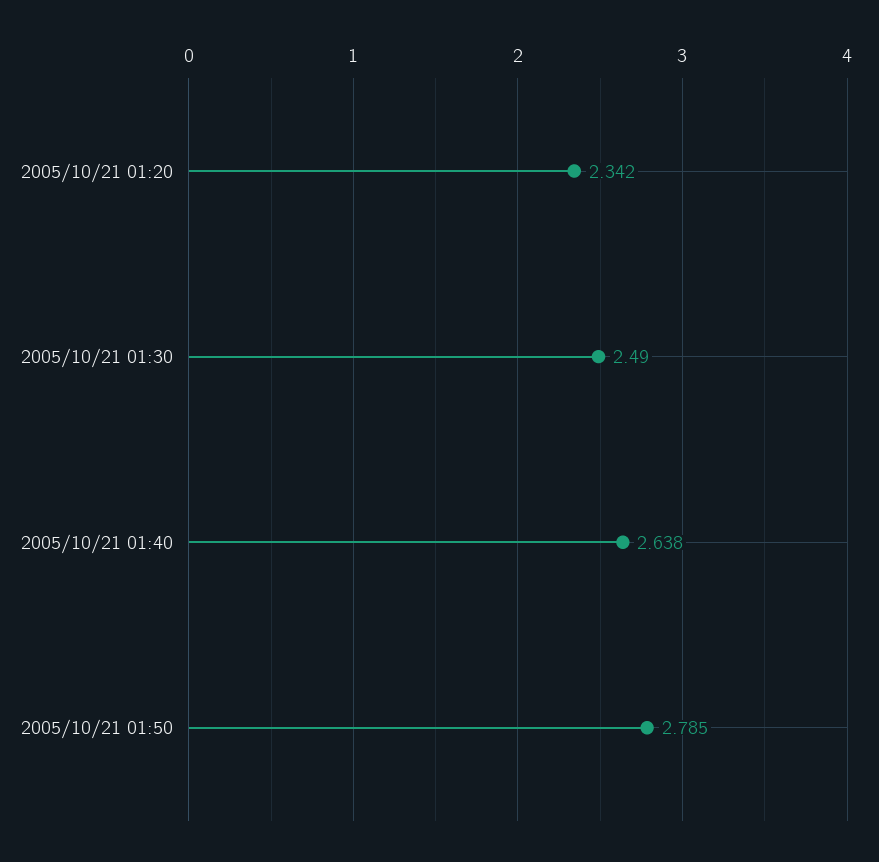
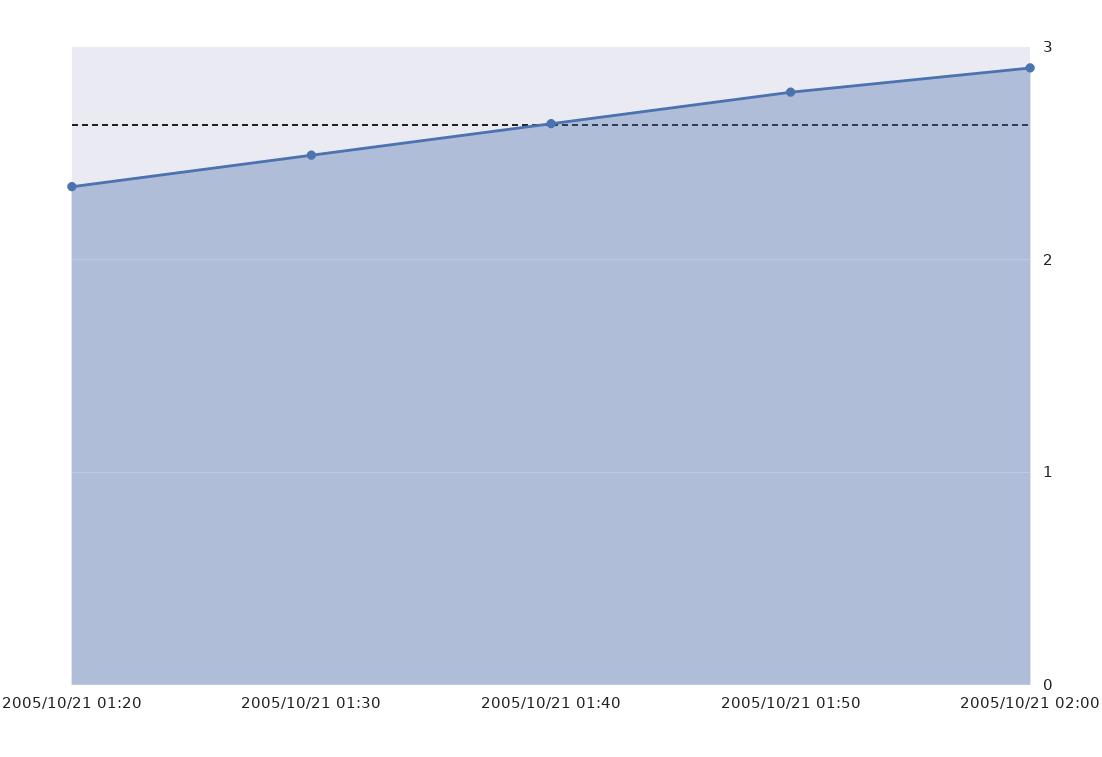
2005/10/21 02:00: none -> 2.9

